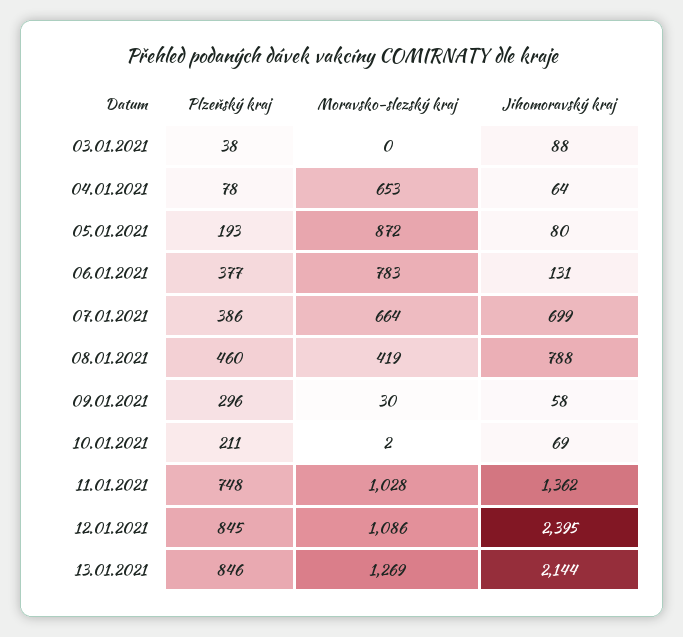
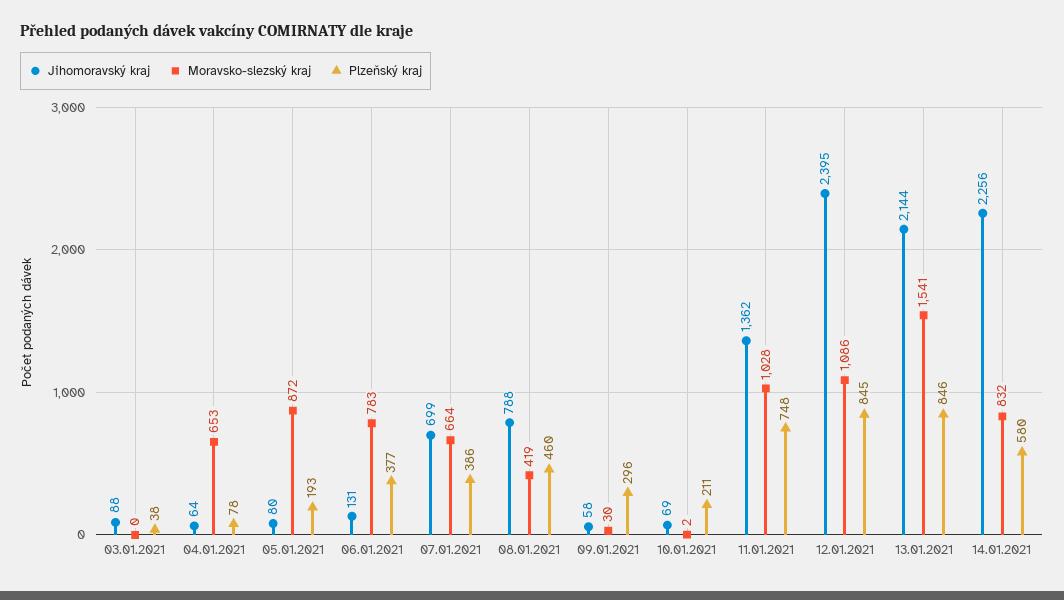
Moravsko-slezský kraj, 13.01.2021: 1269 -> 1541
Jihomoravský kraj, 14.01.2021: none -> 2256
Moravsko-slezský kraj, 14.01.2021: none -> 832
Plzeňský kraj, 14.01.2021: none -> 580

